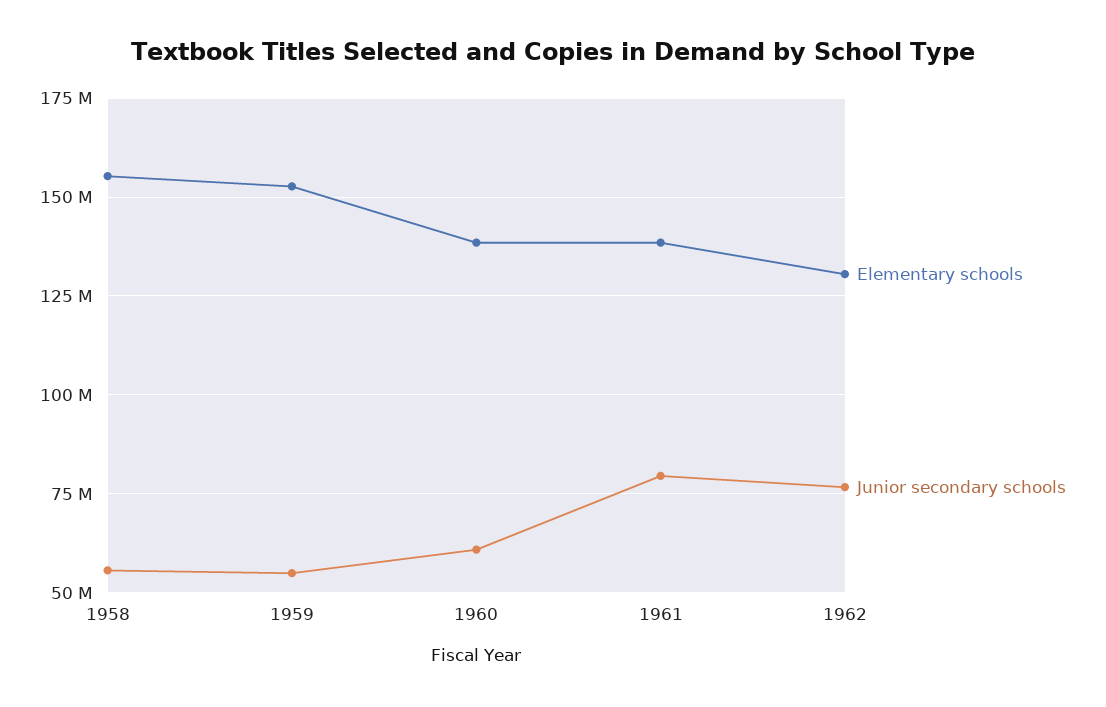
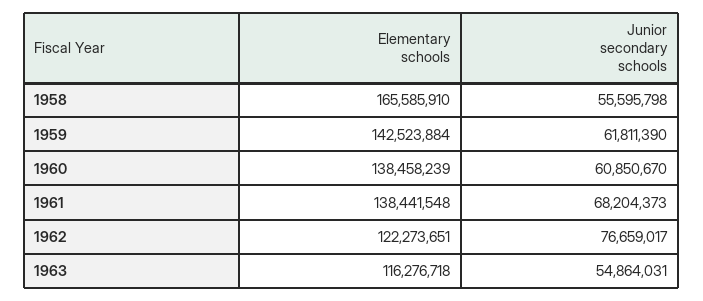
Elementary schools, 1958: 155000000 -> 165585910
Elementary schools, 1959: 152500000 -> 142523884
Junior secondary schools, 1959: 55000000 -> 61811390
Junior secondary schools, 1961: 80000000 -> 68204373
Elementary schools, 1962: 130000000 -> 122273651
Elementary schools, 1963: none -> 116276718
Junior secondary schools, 1963: none -> 54864031

